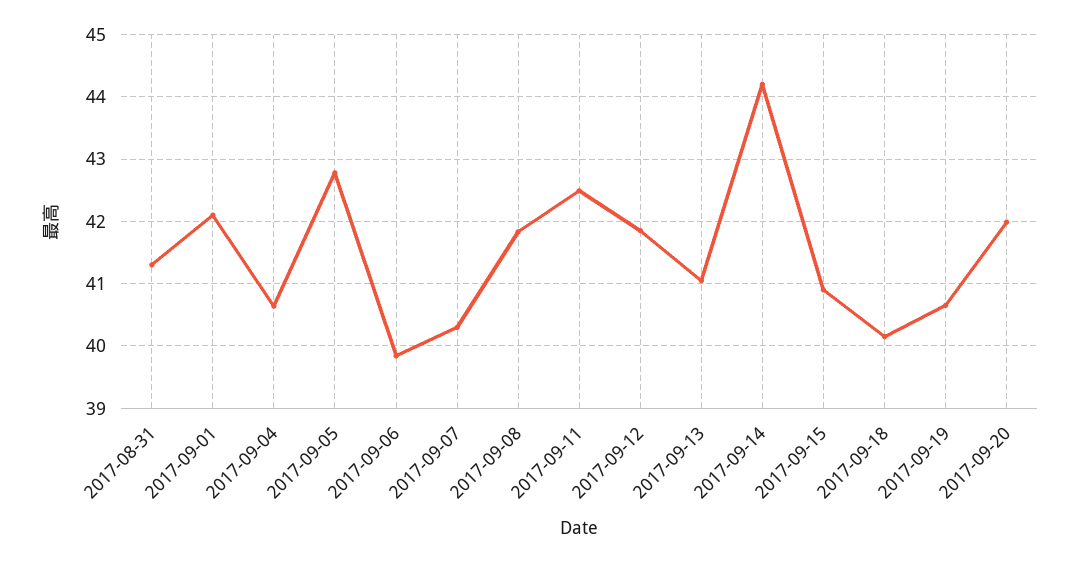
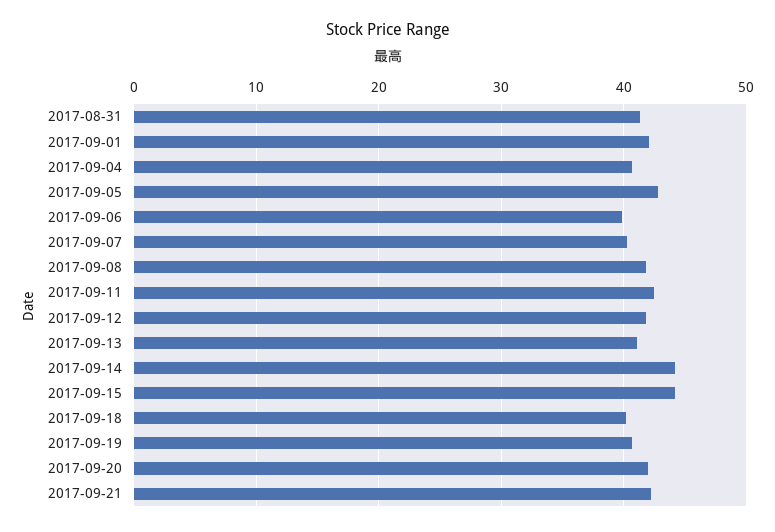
2017-09-15: 40.9 -> 44
2017-09-21: none -> 42

